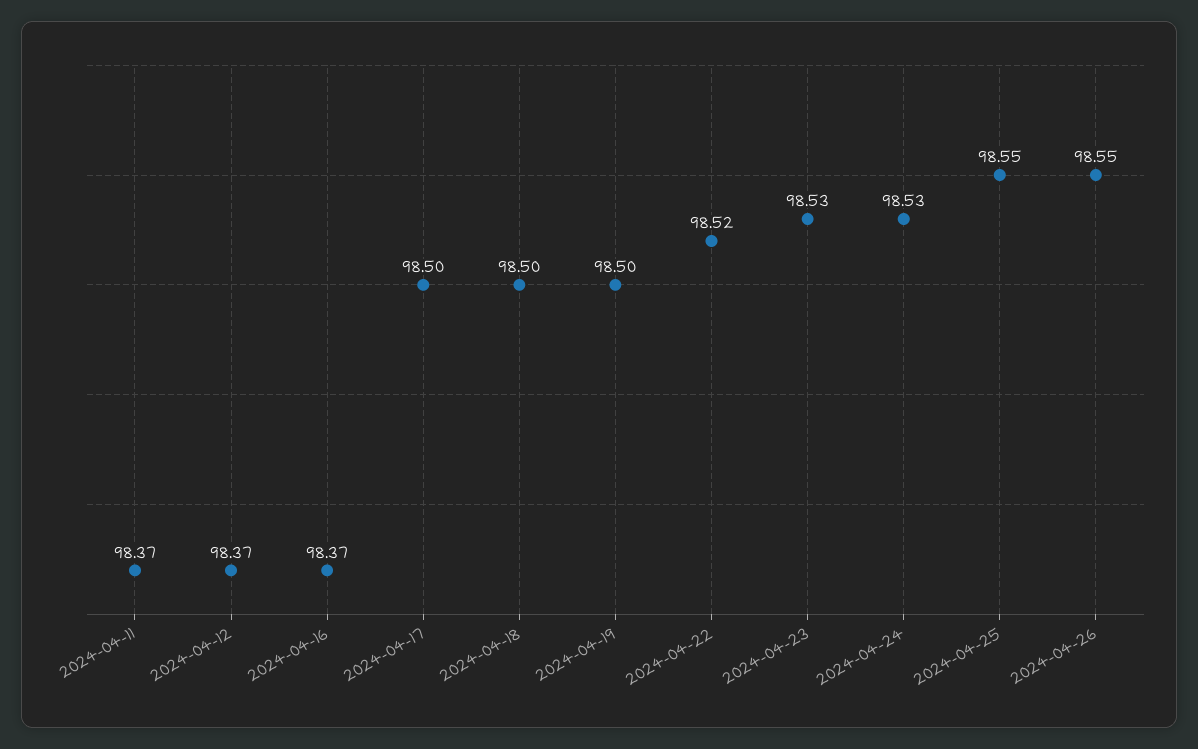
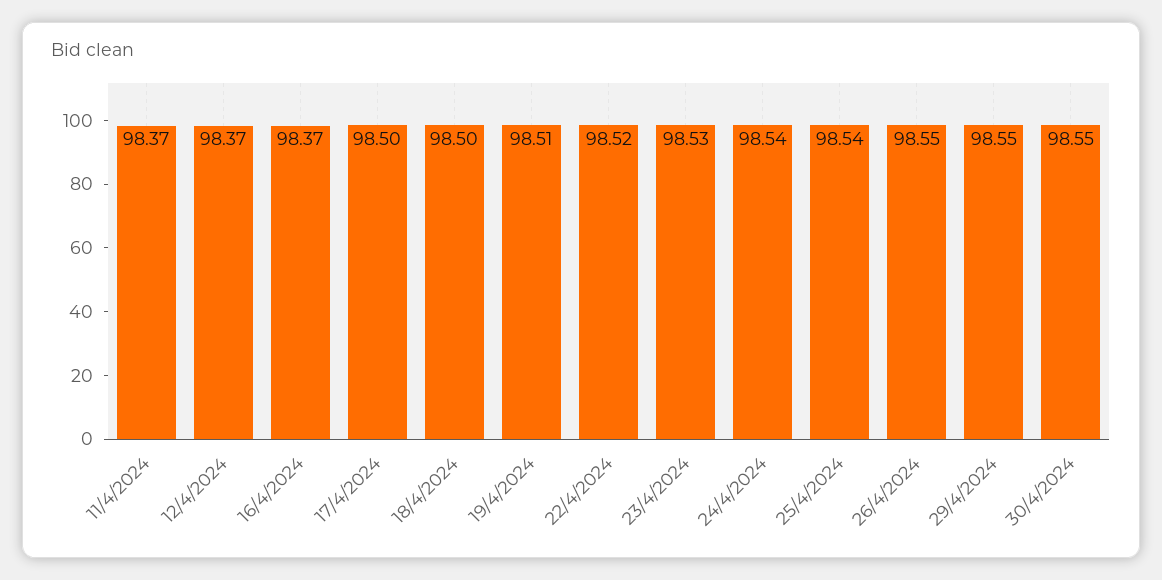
2024-04-19: 98.5 -> 98.51
2024-04-24: 98.53 -> 98.54
2024-04-25: 98.55 -> 98.54
29/4/2024: none -> 98.55
30/4/2024: none -> 98.55

